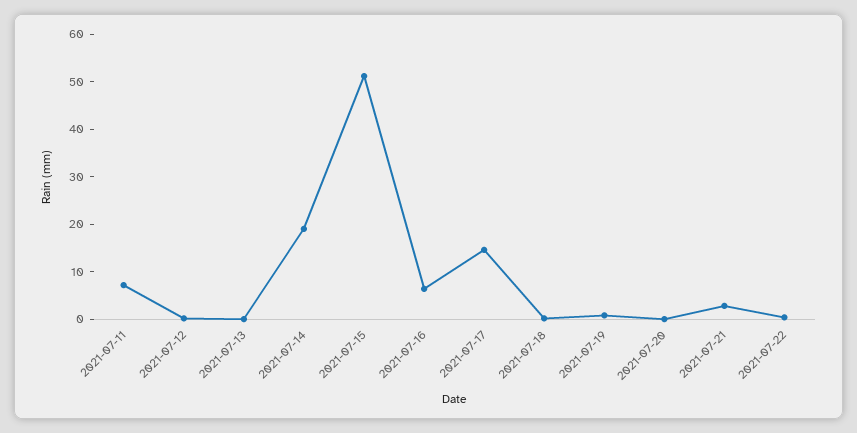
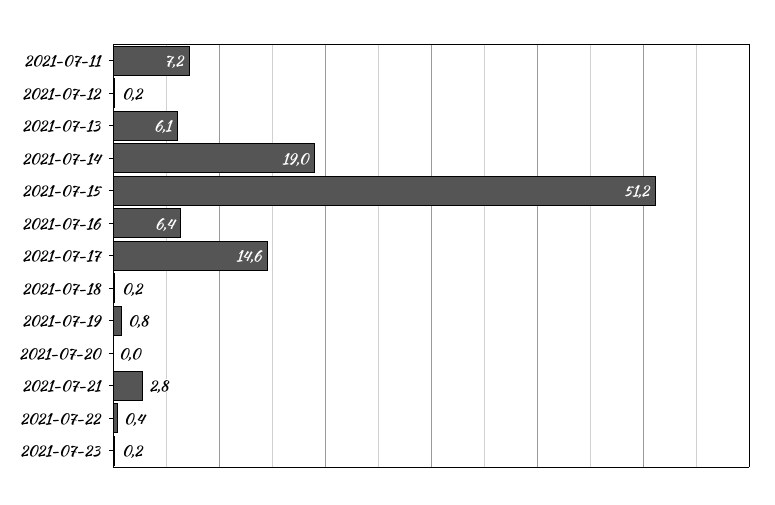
2021-07-13: 0 -> 6.1
2021-07-23: none -> 0.2

